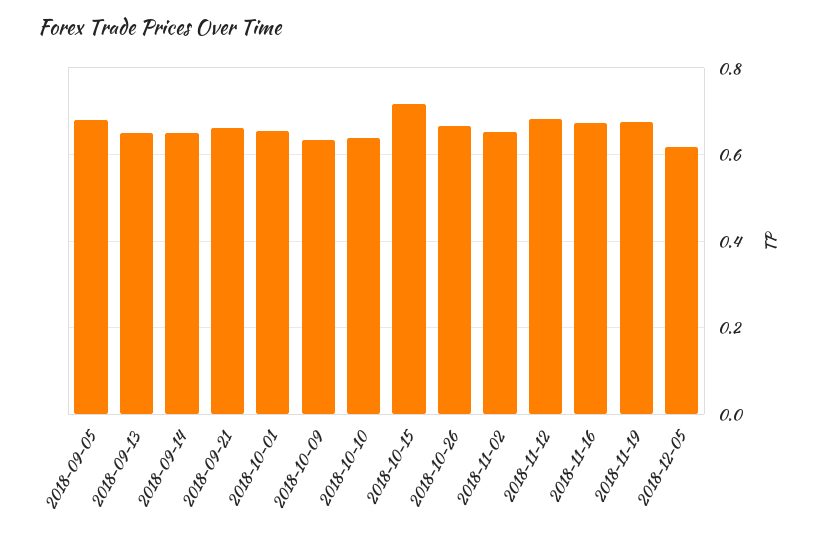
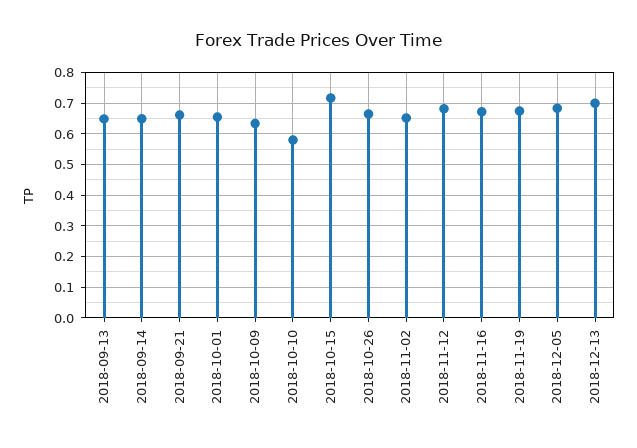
2018-09-05: 0.68 -> none
2018-10-10: 0.64 -> 0.58
2018-12-05: 0.62 -> 0.68
2018-12-13: none -> 0.7

